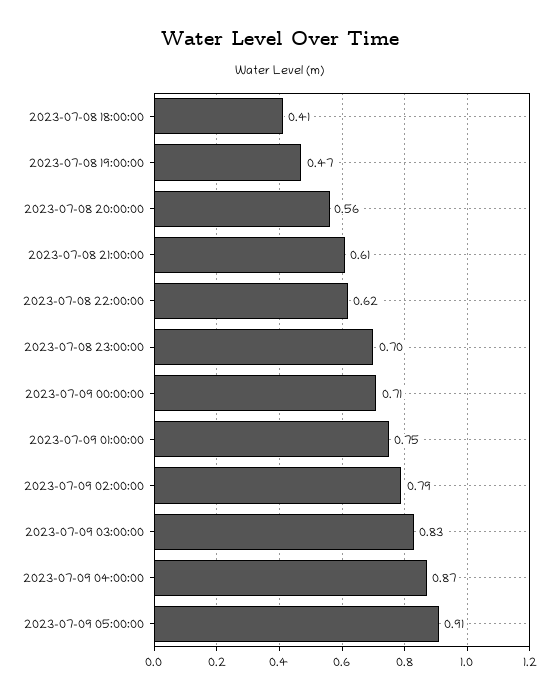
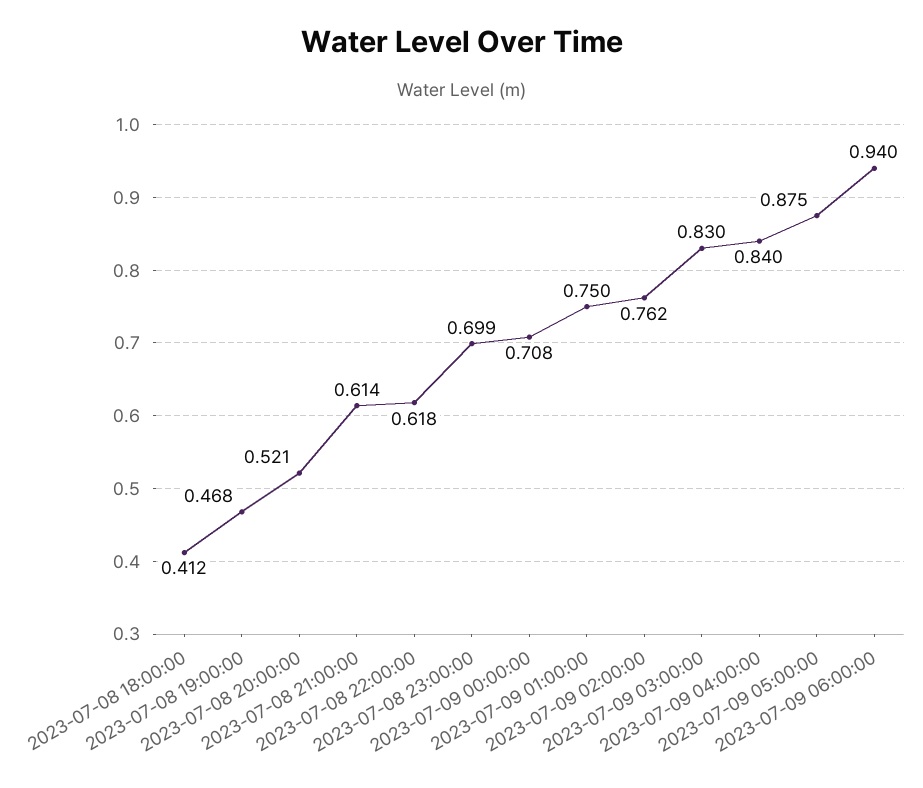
2023-07-08 20:00:00: 0.56 -> 0.521
2023-07-09 02:00:00: 0.79 -> 0.762
2023-07-09 04:00:00: 0.87 -> 0.84
2023-07-09 05:00:00: 0.91 -> 0.875
2023-07-09 06:00:00: none -> 0.94

